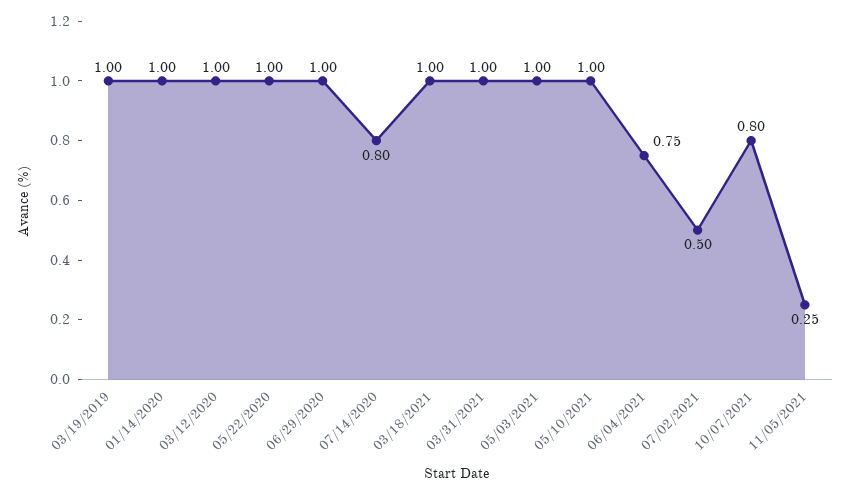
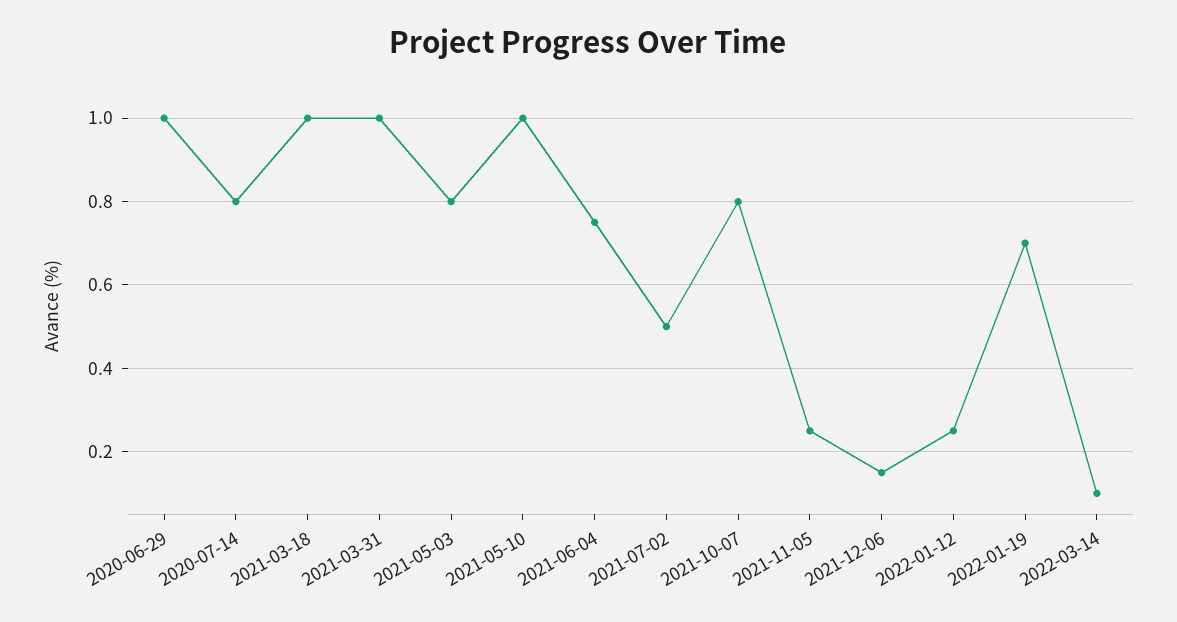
03/19/2019: 1 -> none
01/14/2020: 1 -> none
03/12/2020: 1 -> none
05/22/2020: 1 -> none
05/03/2021: 1 -> 0.8
2021-12-06: none -> 0.15
2022-01-12: none -> 0.25
2022-01-19: none -> 0.7
2022-03-14: none -> 0.1

